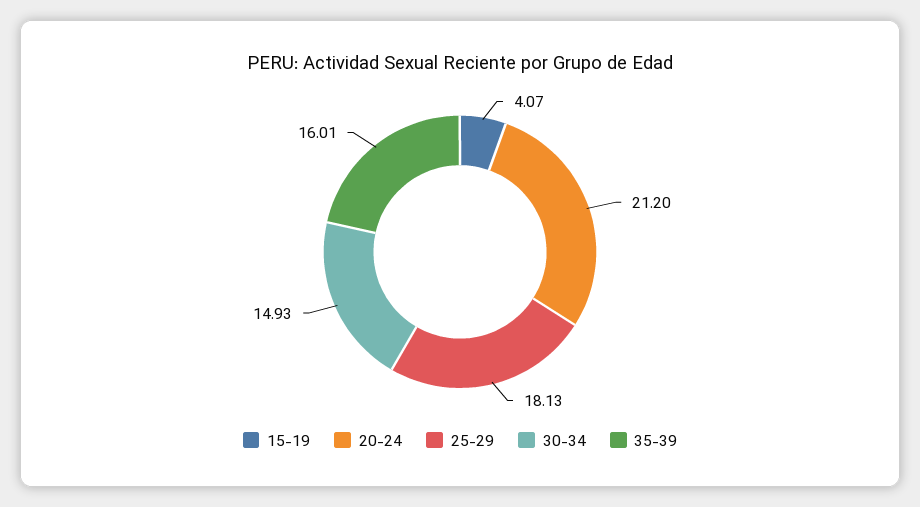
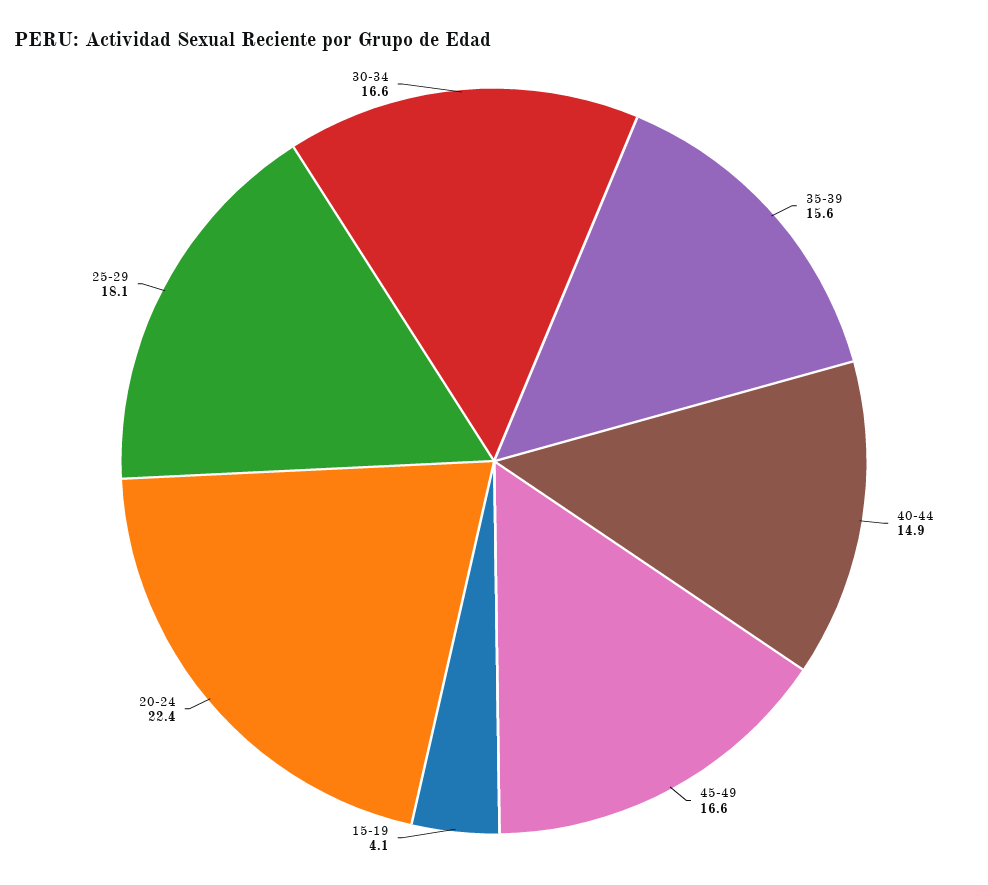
20-24: 21.2 -> 22.4
30-34: 14.93 -> 16.6
35-39: 16.01 -> 15.6
40-44: none -> 14.9
45-49: none -> 16.6

